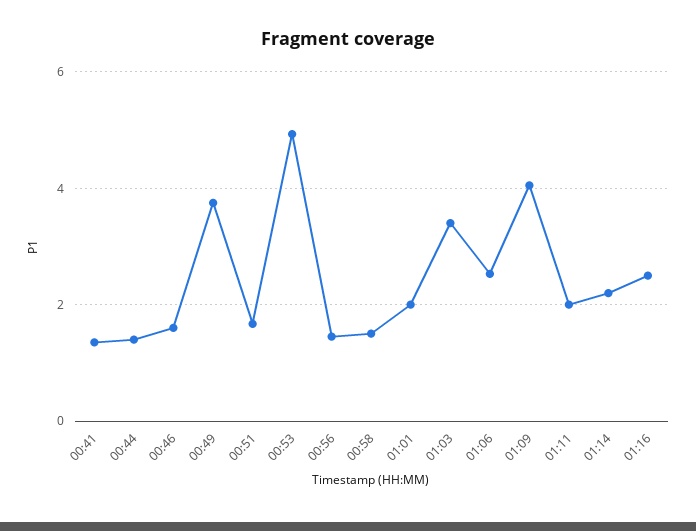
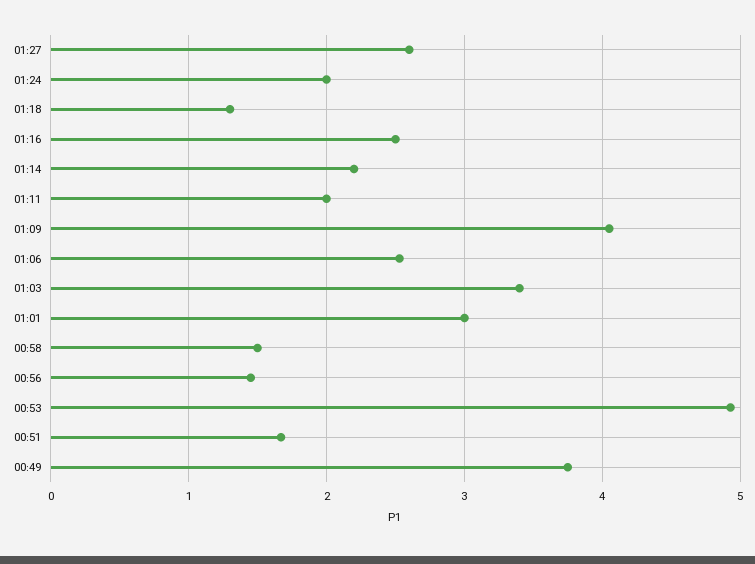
00:41: 1.4 -> none
00:44: 1.4 -> none
00:46: 1.6 -> none
01:01: 2 -> 3
01:27: none -> 2.6
01:24: none -> 2
01:18: none -> 1.3

